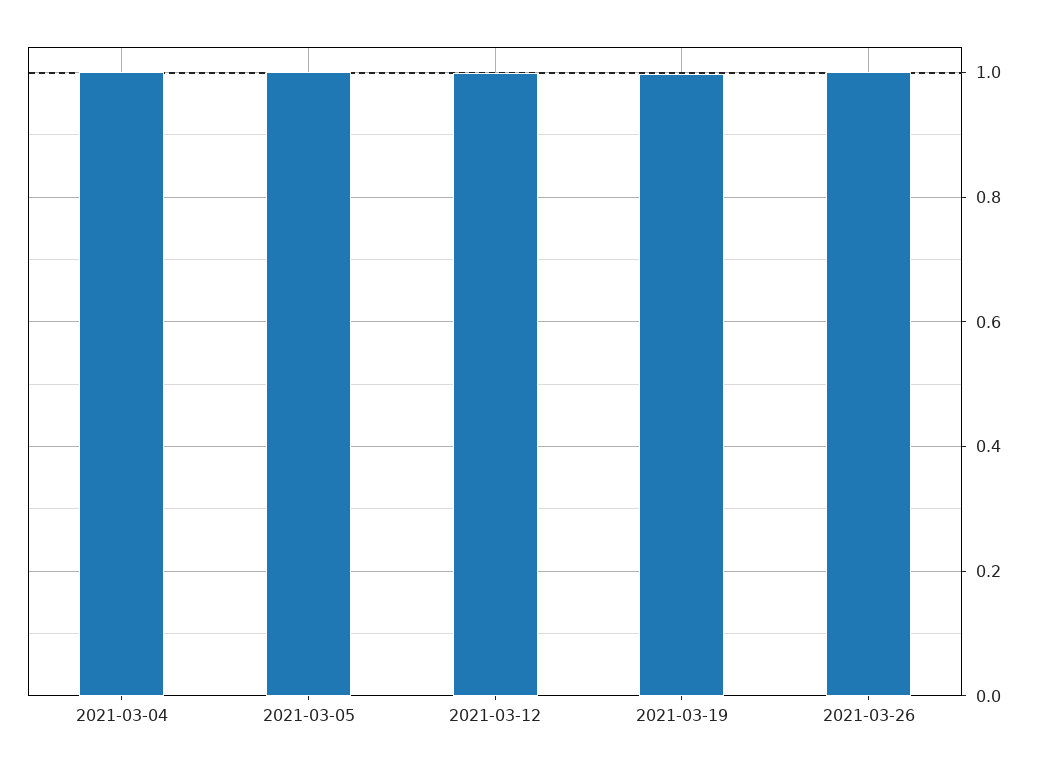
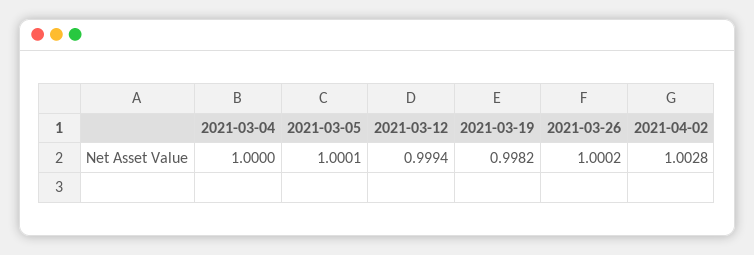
2021-04-02: none -> 1.0028

